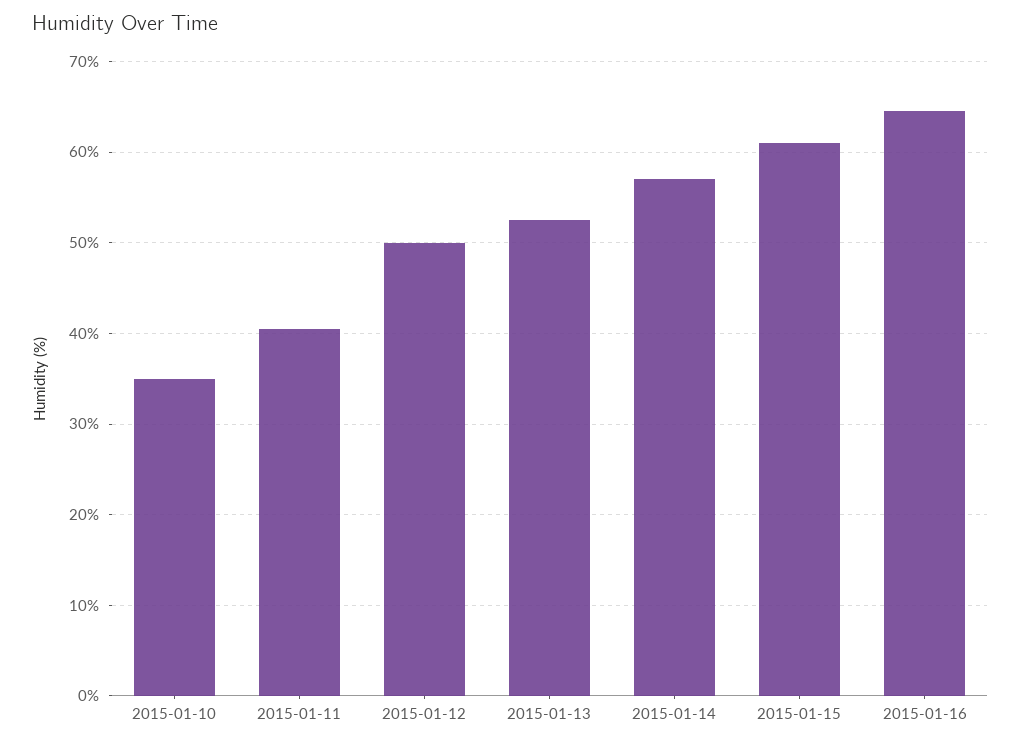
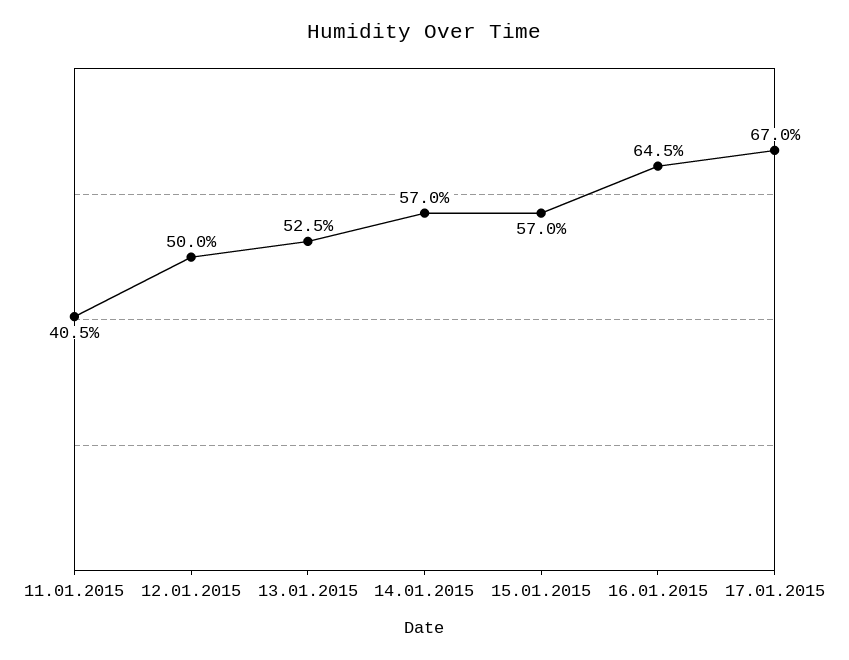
2015-01-10: 35 -> none
2015-01-15: 61 -> 57
17.01.2015: none -> 67

